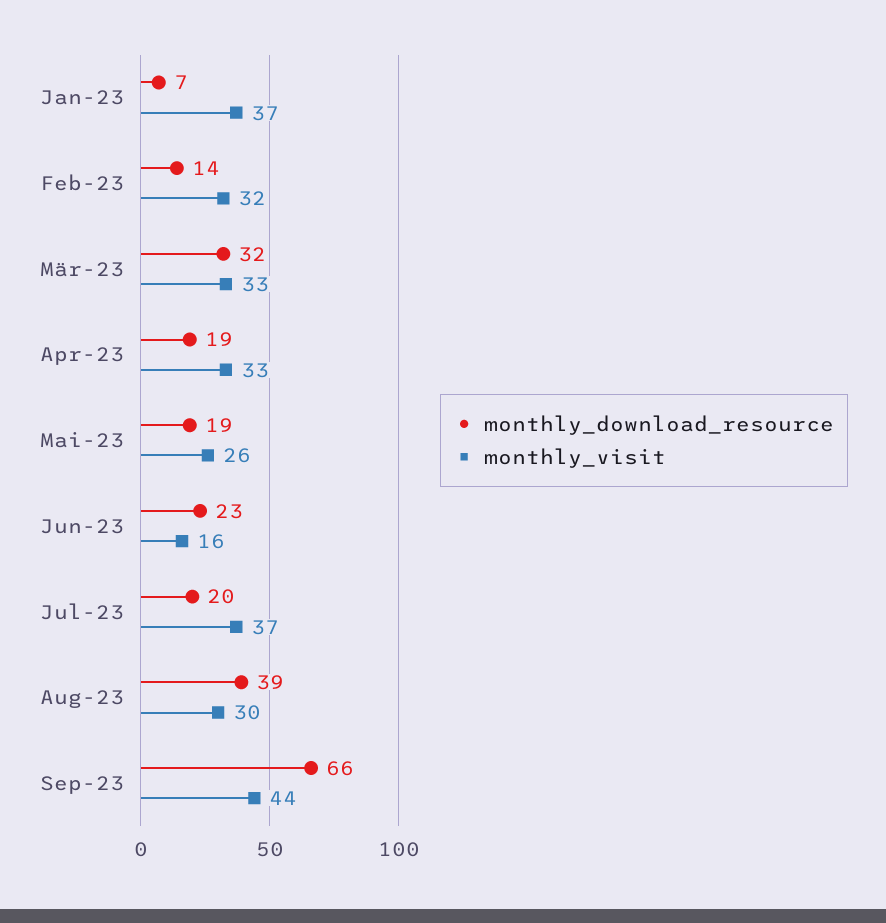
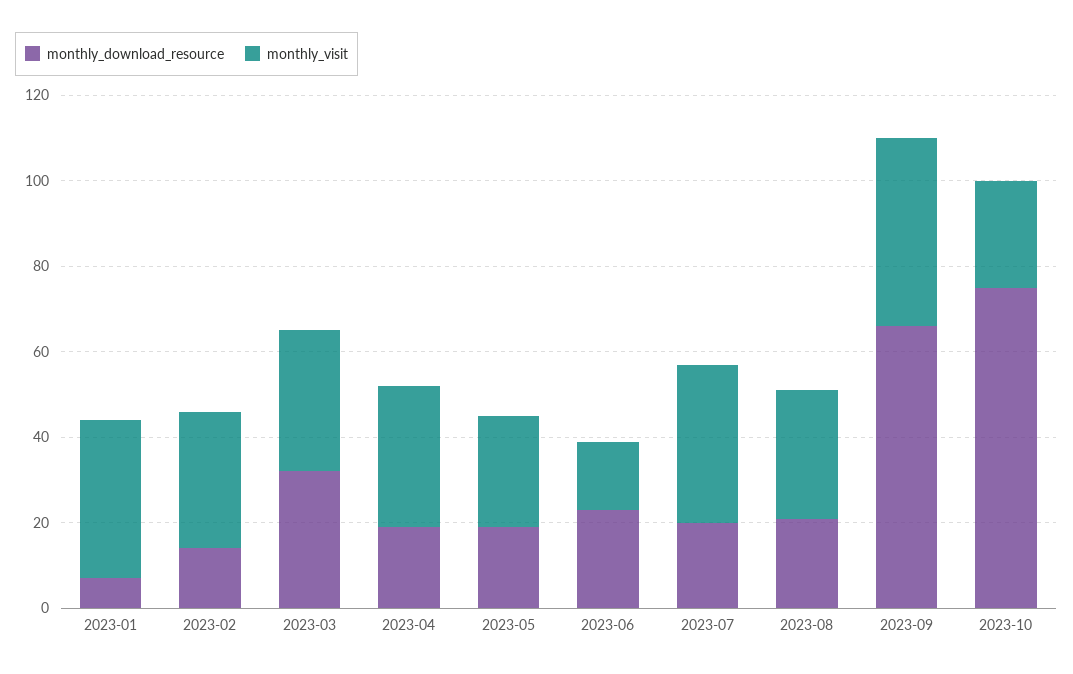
monthly_download_resource, Aug-23: 39 -> 20
monthly_download_resource, 2023-10: none -> 75
monthly_visit, 2023-10: none -> 25

